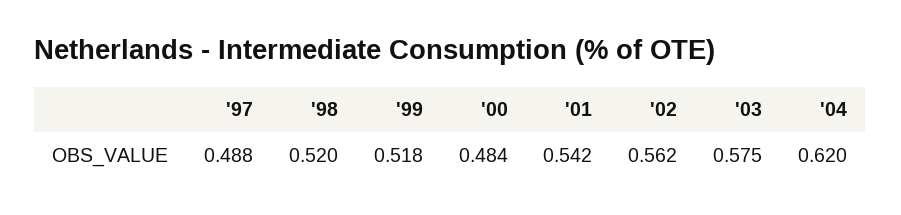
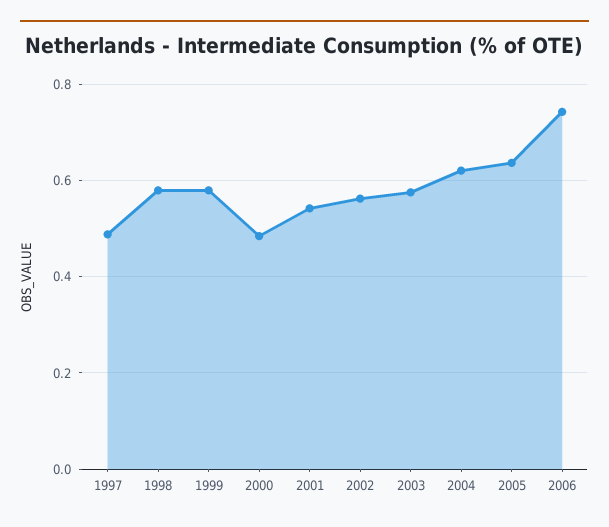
'98: 0.52 -> 0.58
'99: 0.518 -> 0.58
2005: none -> 0.64
2006: none -> 0.74

